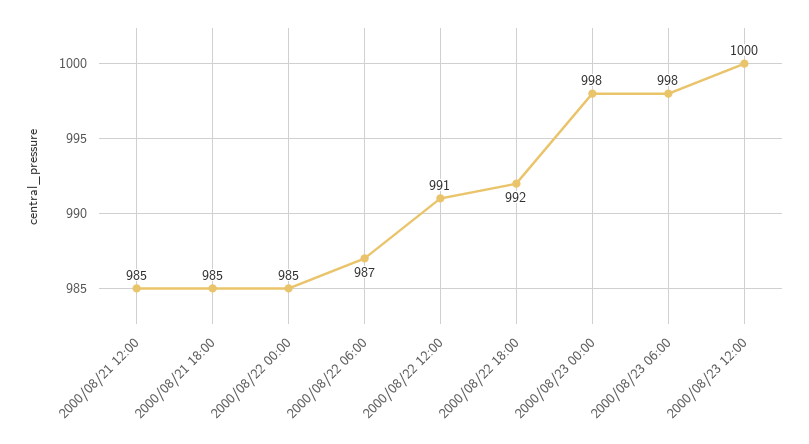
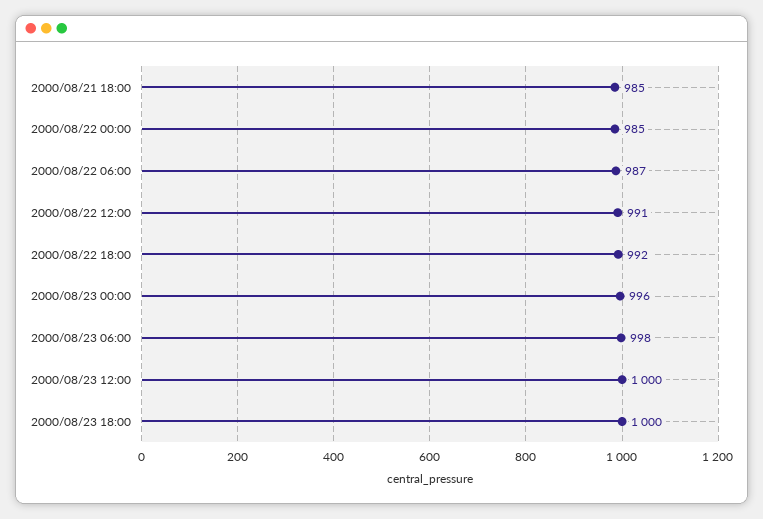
2000/08/21 12:00: 985 -> none
2000/08/23 00:00: 998 -> 996
2000/08/23 18:00: none -> 1000

